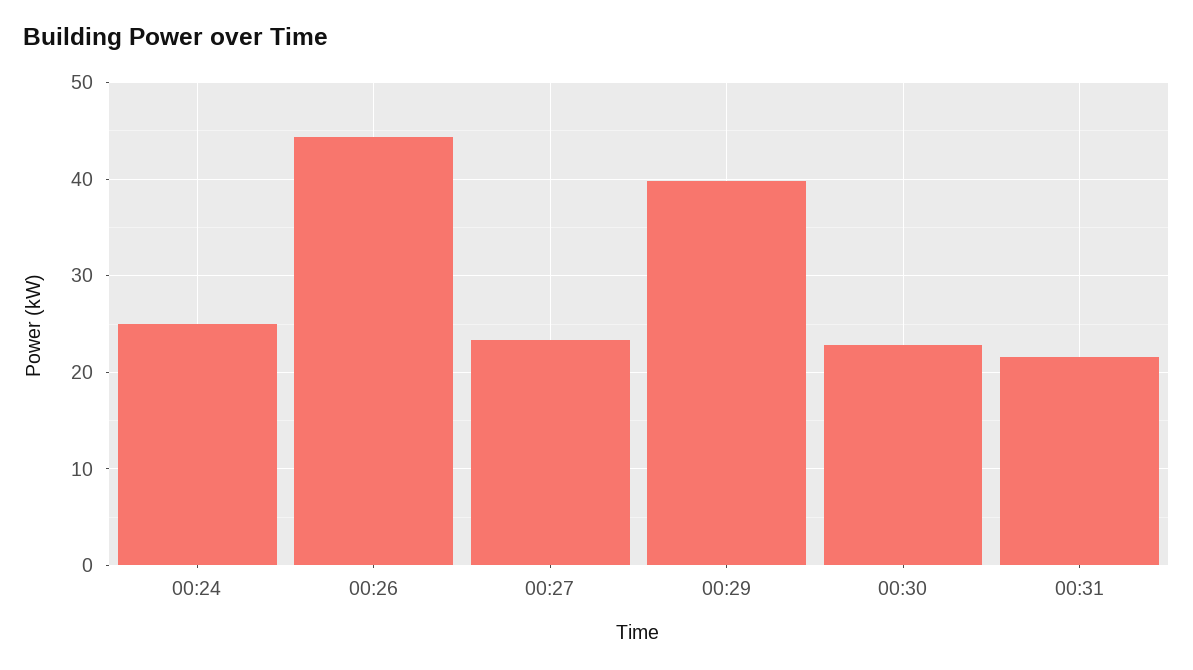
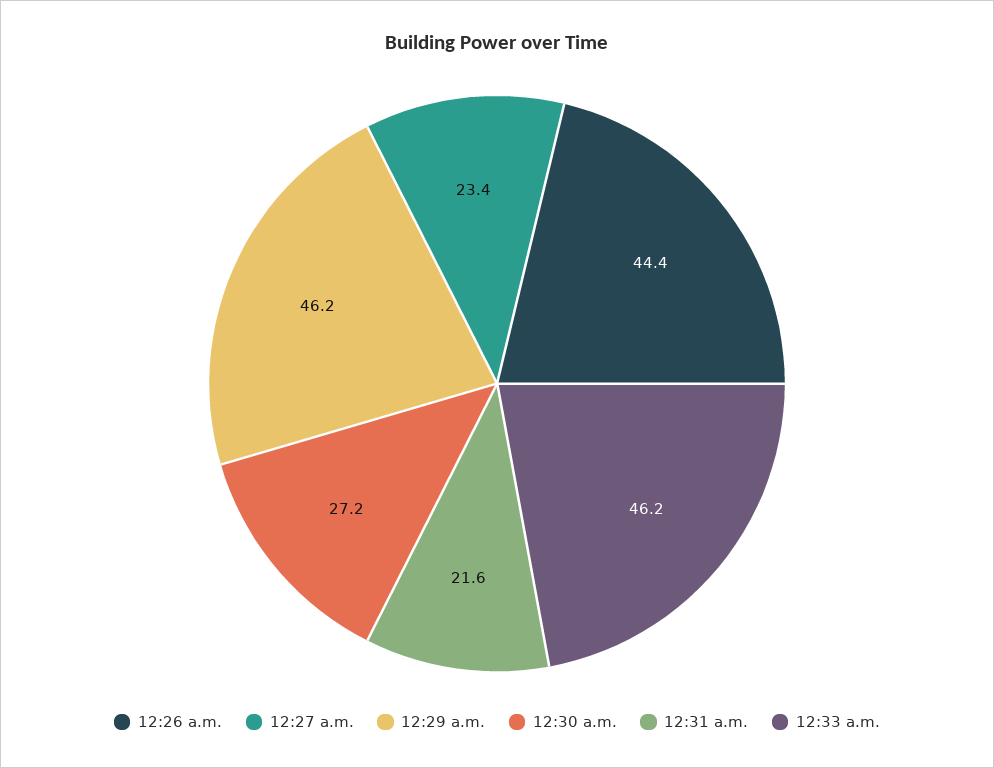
00:24: 25 -> none
00:29: 40 -> 46.2
00:30: 23 -> 27.2
12:33 a.m.: none -> 46.2

